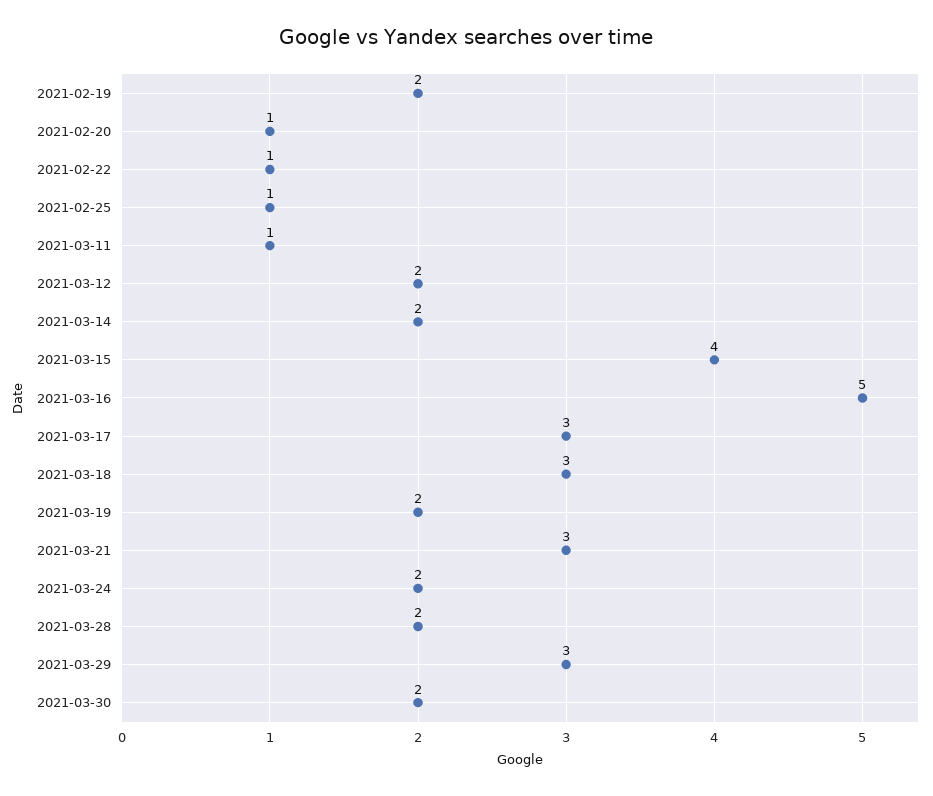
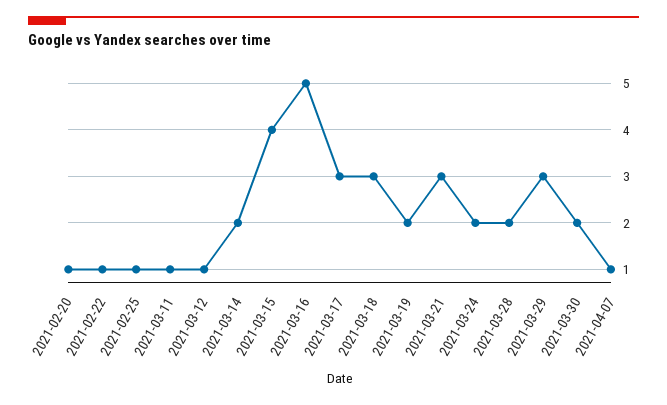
2021-02-19: 2 -> none
2021-03-12: 2 -> 1
2021-04-07: none -> 1

